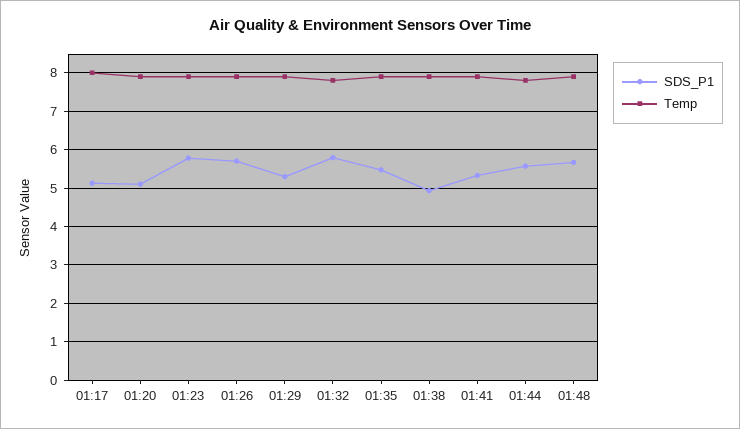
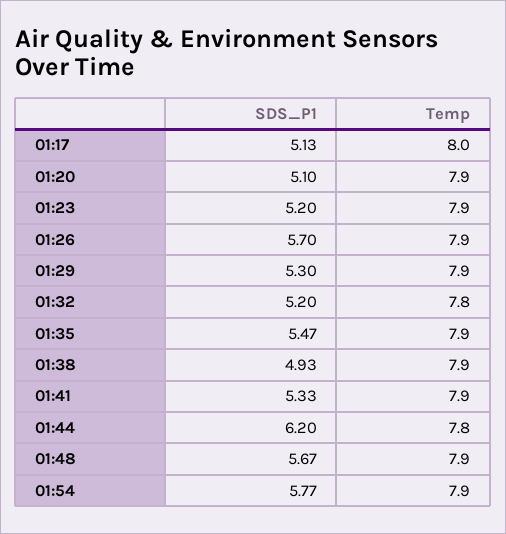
SDS_P1, 01:23: 5.8 -> 5.2
SDS_P1, 01:32: 5.8 -> 5.2
SDS_P1, 01:44: 5.6 -> 6.2
SDS_P1, 01:54: none -> 5.77
Temp, 01:54: none -> 7.9

